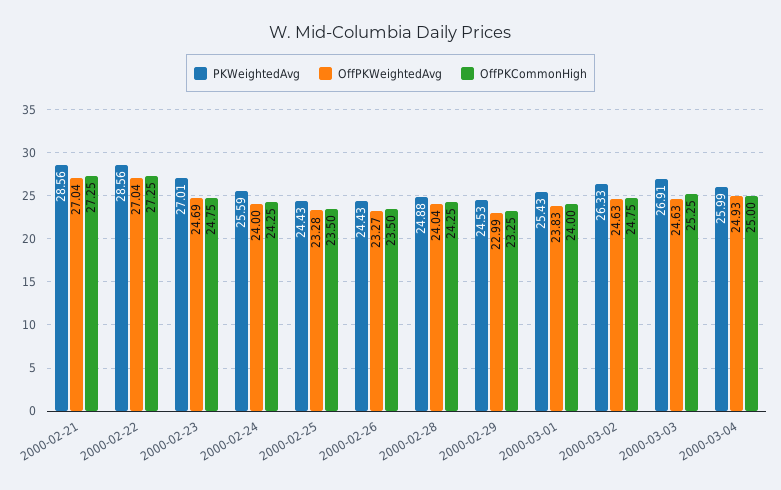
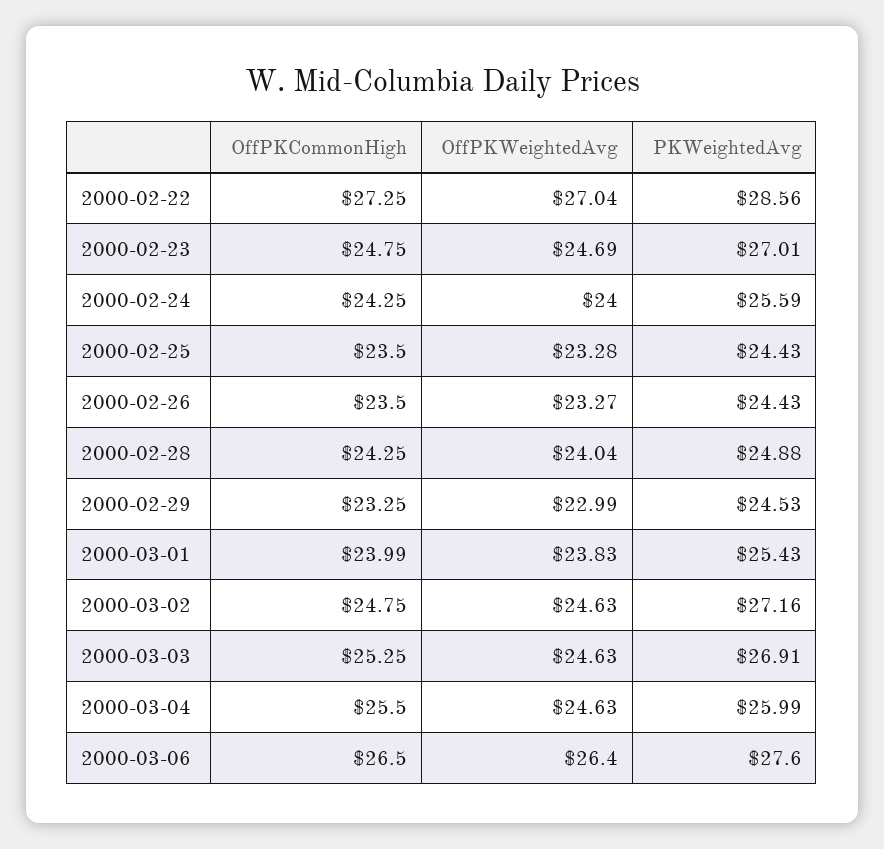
PKWeightedAvg, 2000-02-21: 28.56 -> none
OffPKWeightedAvg, 2000-02-21: 27.04 -> none
OffPKCommonHigh, 2000-02-21: 27.25 -> none
OffPKCommonHigh, 2000-03-01: 24 -> 23.99
PKWeightedAvg, 2000-03-02: 26.33 -> 27.16
OffPKWeightedAvg, 2000-03-04: 24.93 -> 24.63
OffPKCommonHigh, 2000-03-04: 25 -> 25.5
OffPKCommonHigh, 2000-03-06: none -> 26.5
OffPKWeightedAvg, 2000-03-06: none -> 26.4
PKWeightedAvg, 2000-03-06: none -> 27.6

